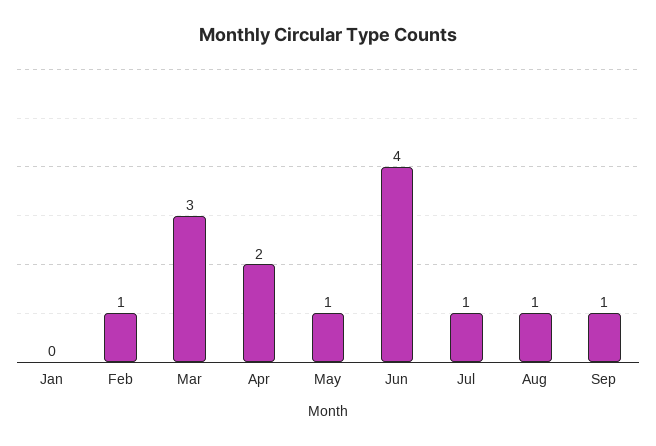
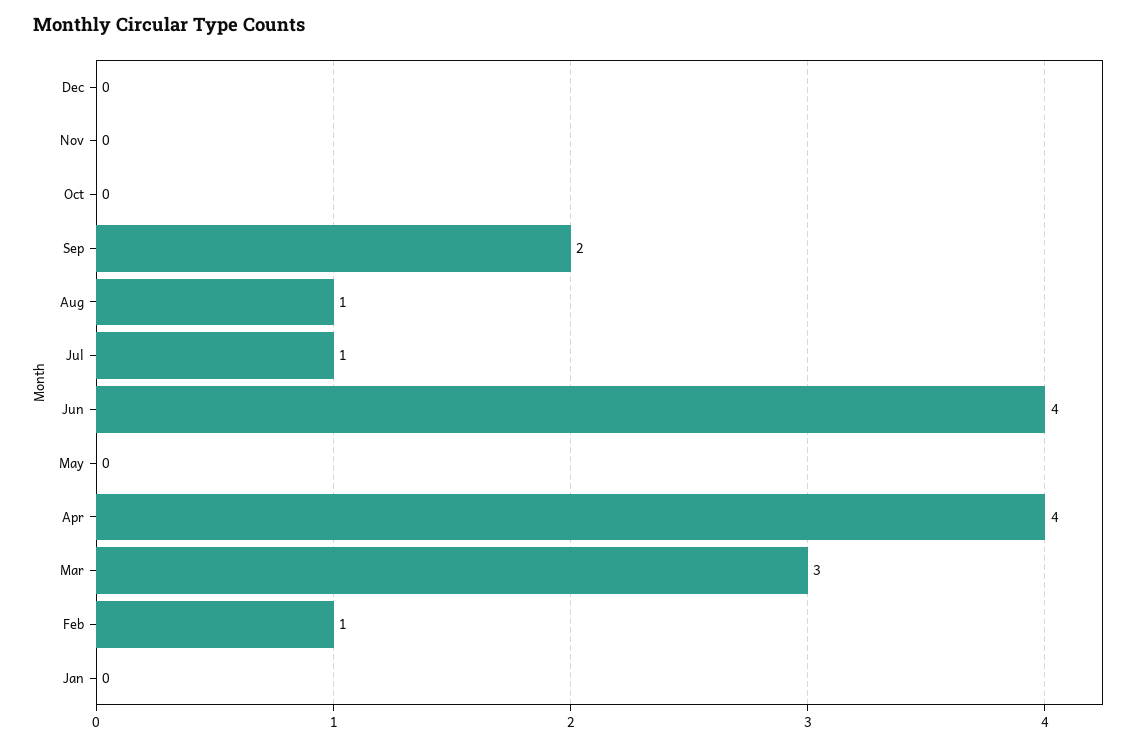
Apr: 2 -> 4
May: 1 -> 0
Sep: 1 -> 2
Dec: none -> 0
Nov: none -> 0
Oct: none -> 0

